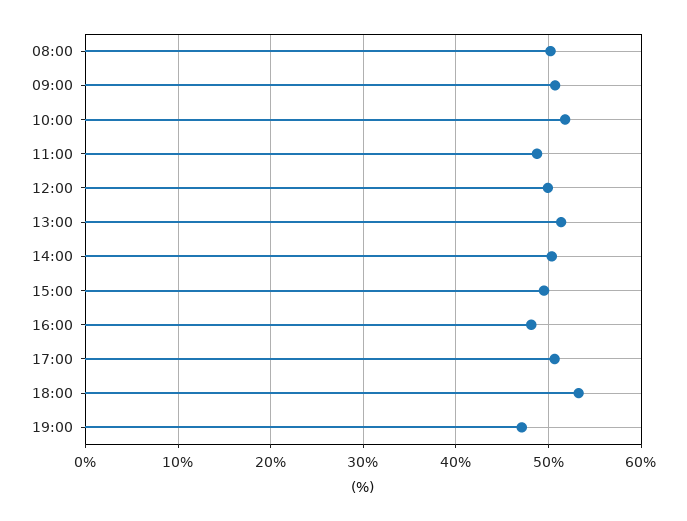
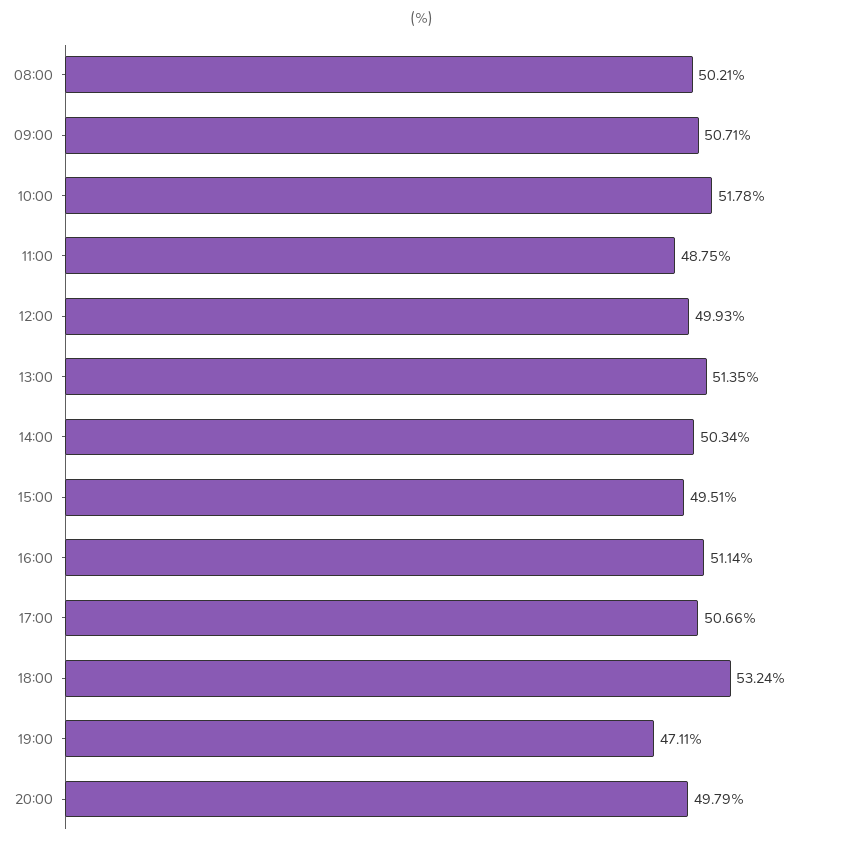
16:00: 48 -> 51.14
20:00: none -> 49.79

